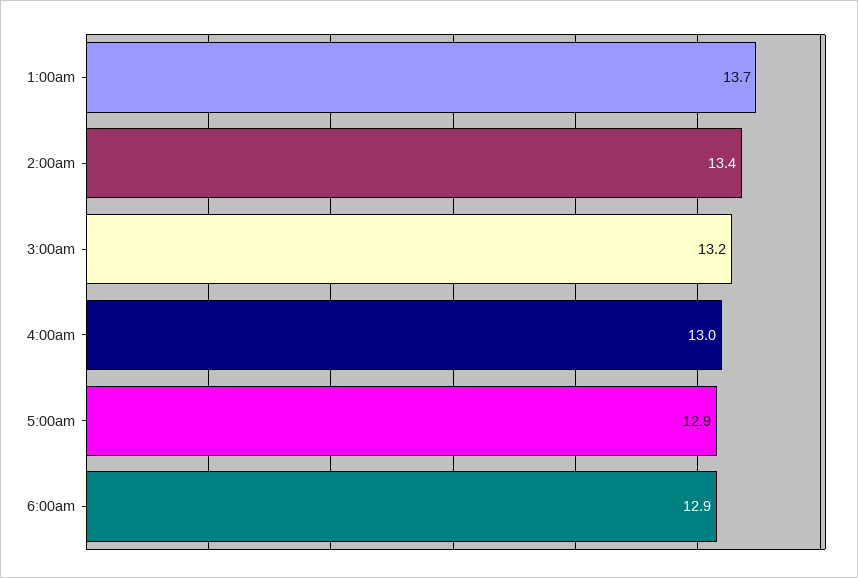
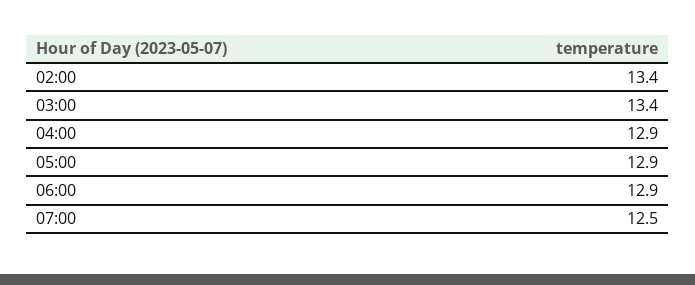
1:00am: 13.7 -> none
3:00am: 13.2 -> 13.4
4:00am: 13 -> 12.9
07:00: none -> 12.5

